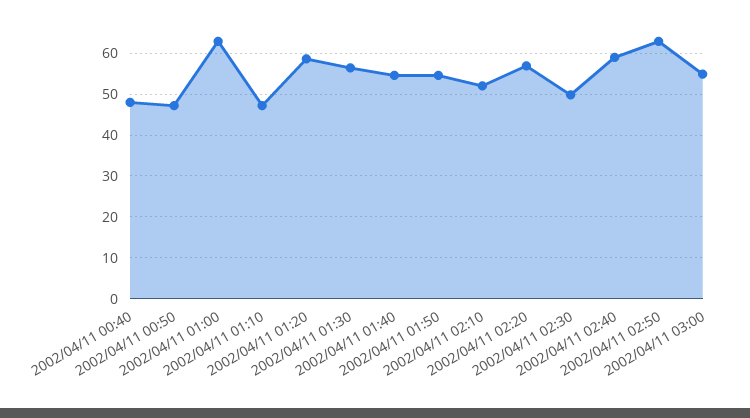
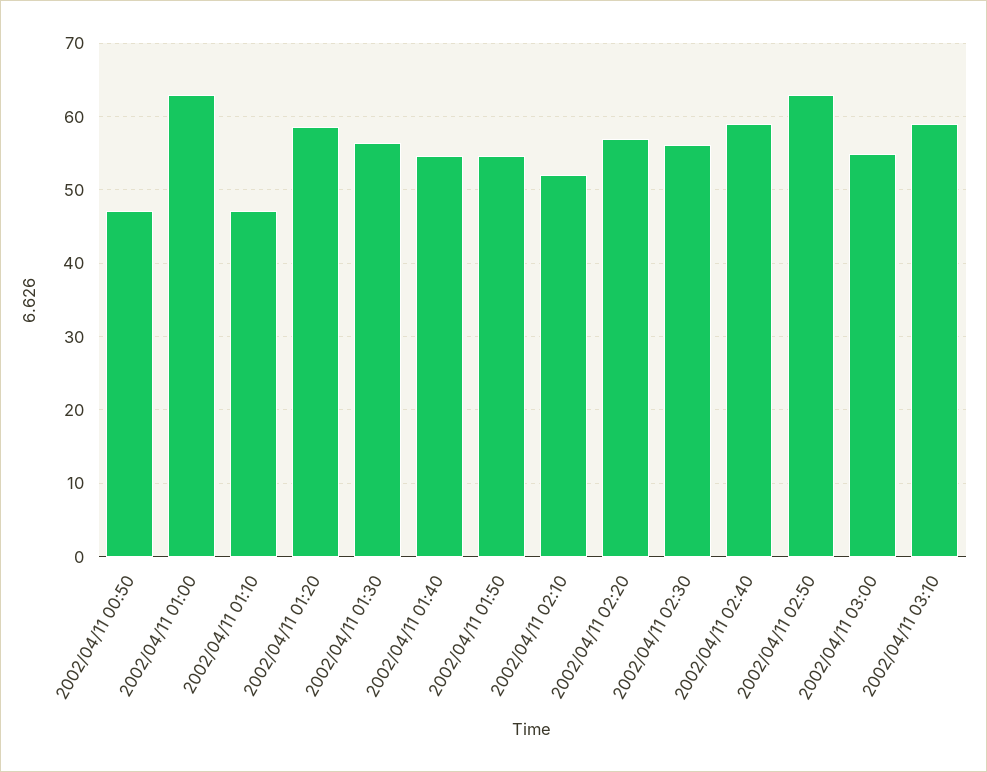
2002/04/11 00:40: 48 -> none
2002/04/11 02:30: 50 -> 56
2002/04/11 03:10: none -> 59

